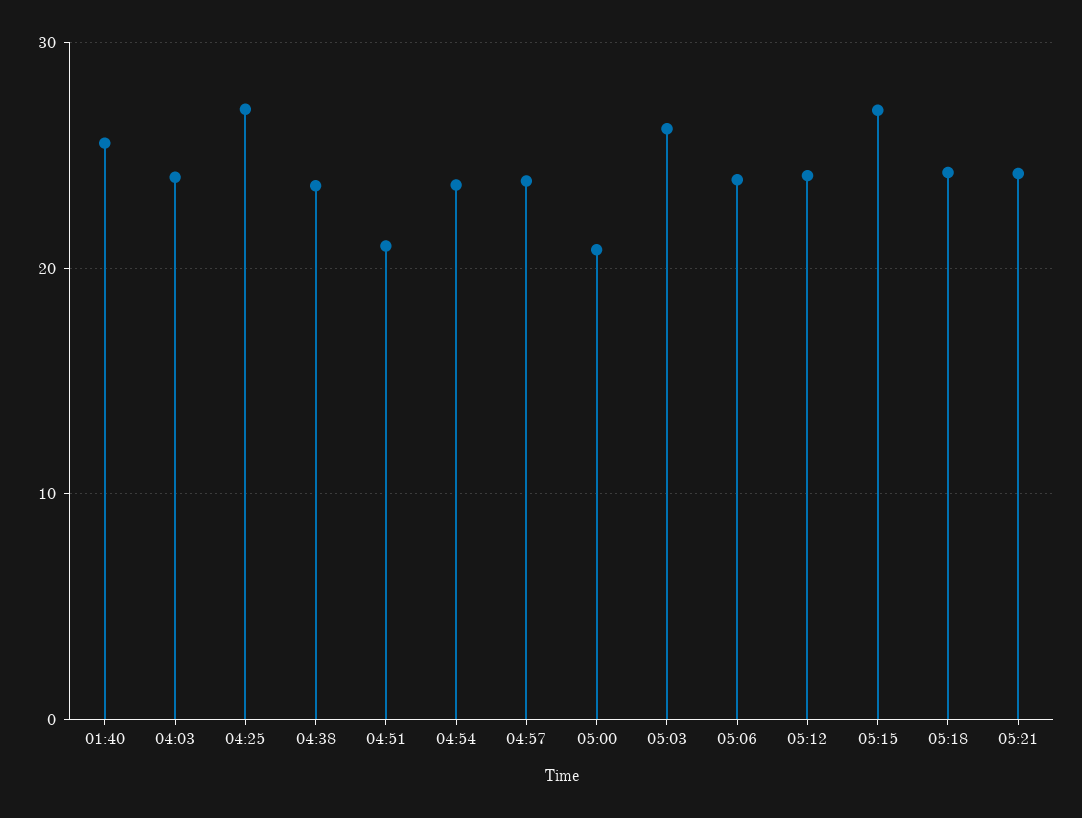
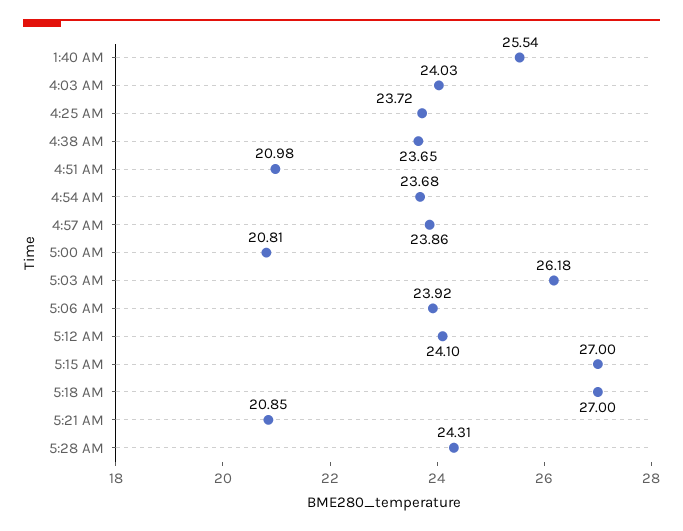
04:25: 27 -> 23.72
05:18: 24 -> 27
05:21: 24 -> 20.85
5:28 AM: none -> 24.31

